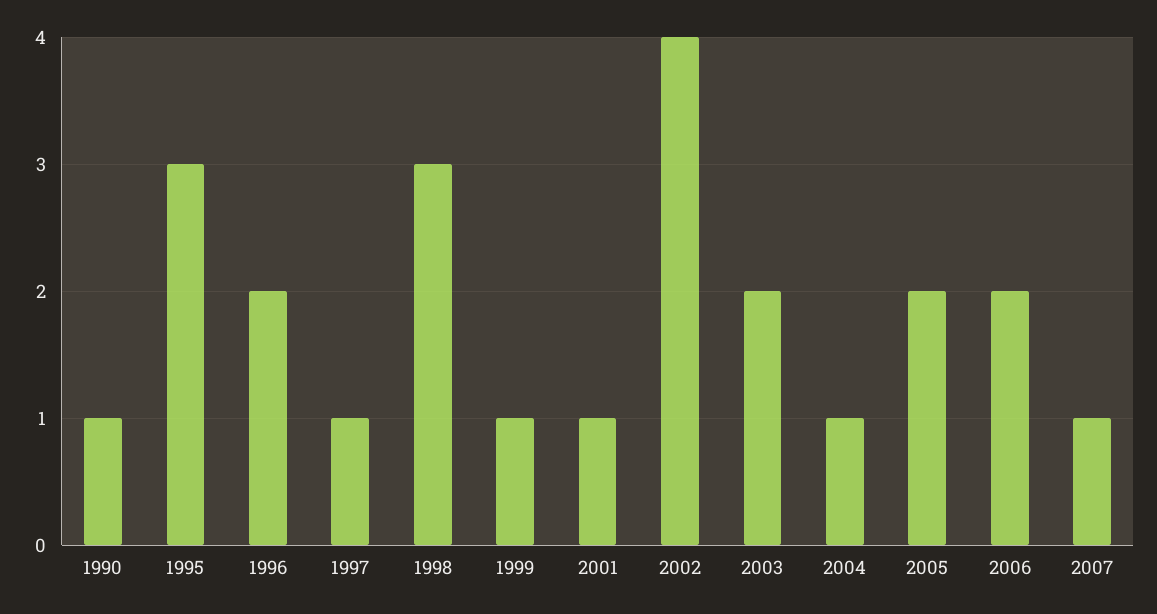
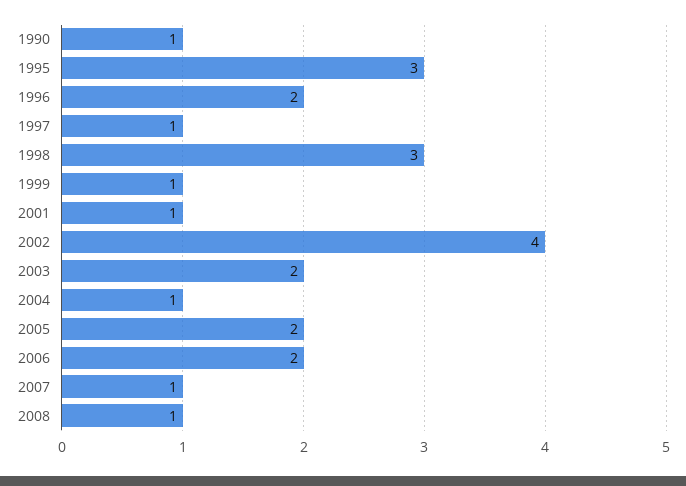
2008: none -> 1

